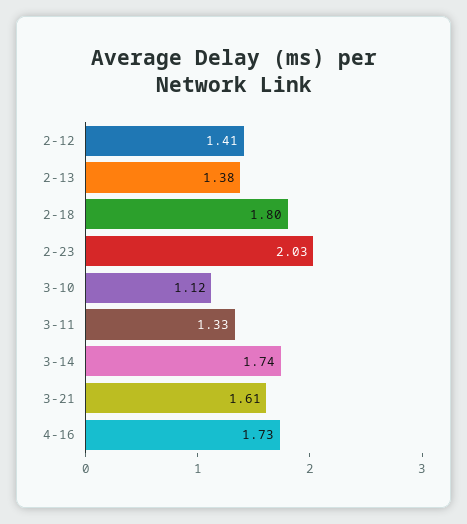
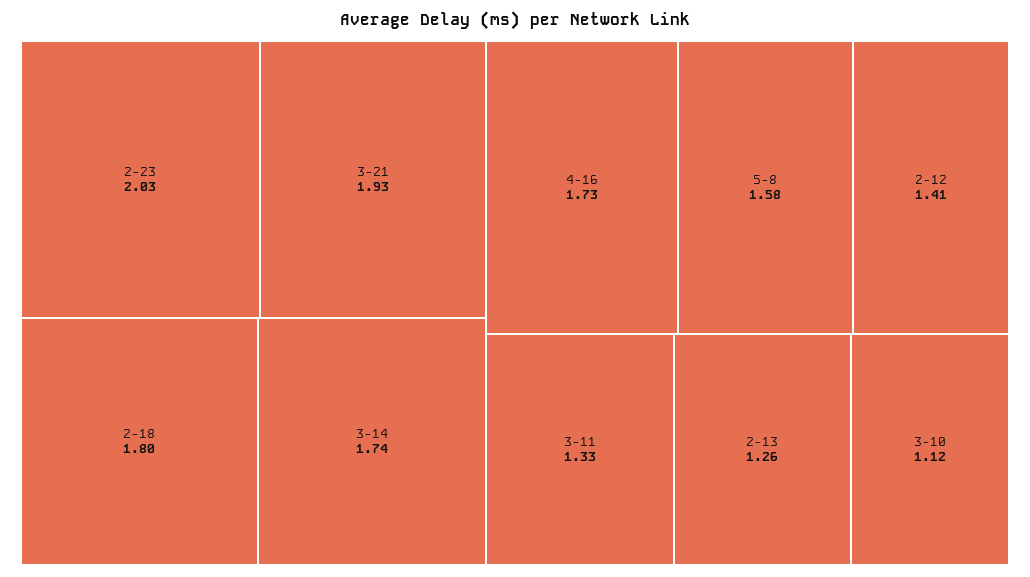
2-13: 1.38 -> 1.26
3-21: 1.61 -> 1.93
5-8: none -> 1.58

